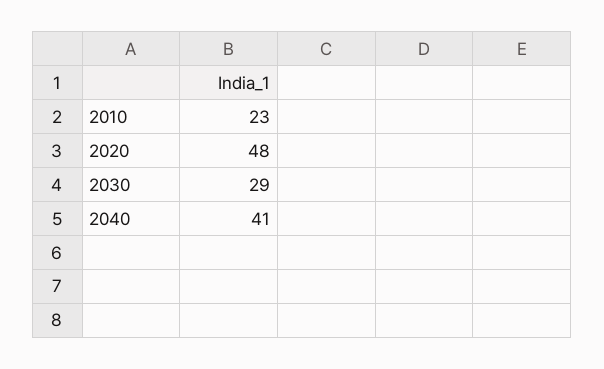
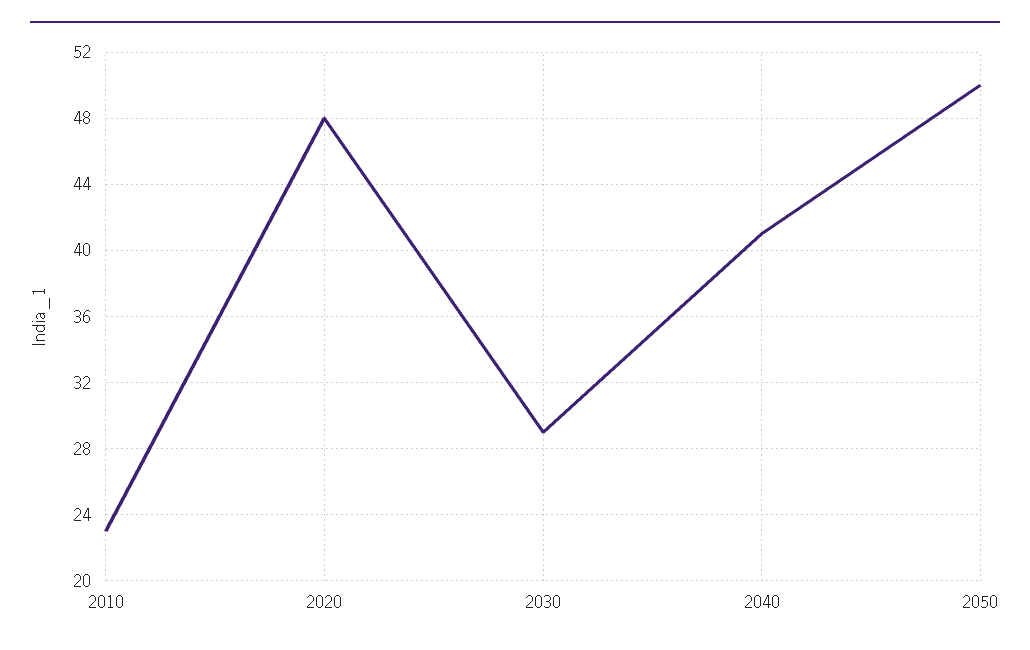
2050: none -> 50

